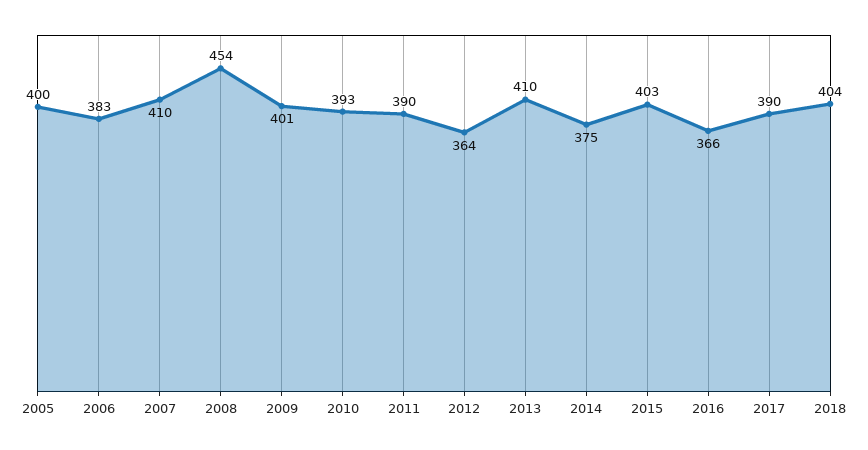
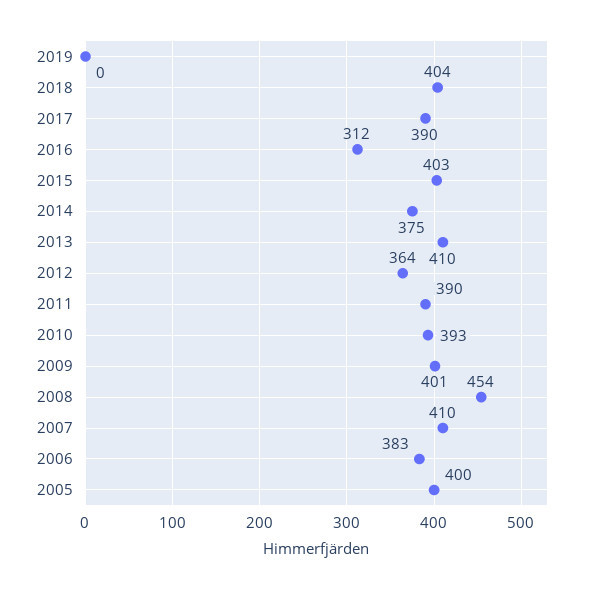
2016: 366 -> 312
2019: none -> 0

